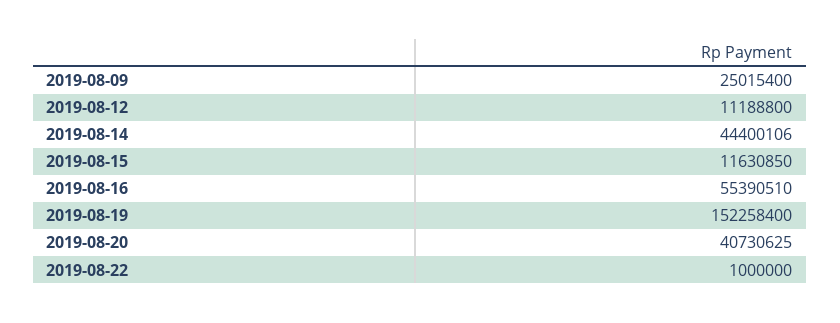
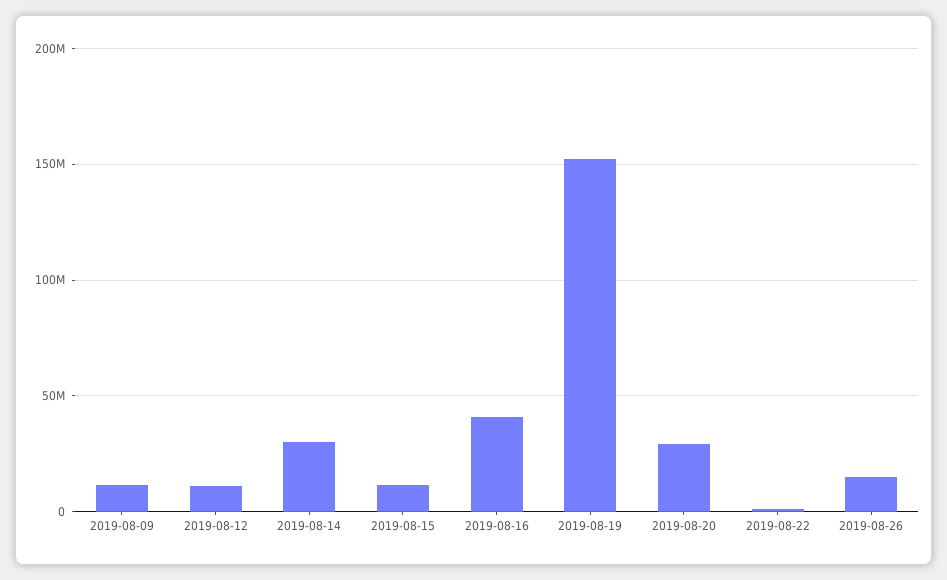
2019-08-09: 25015400 -> 10000000
2019-08-14: 44400106 -> 30000000
2019-08-16: 55390510 -> 40000000
2019-08-20: 40730625 -> 30000000
2019-08-26: none -> 15000000

